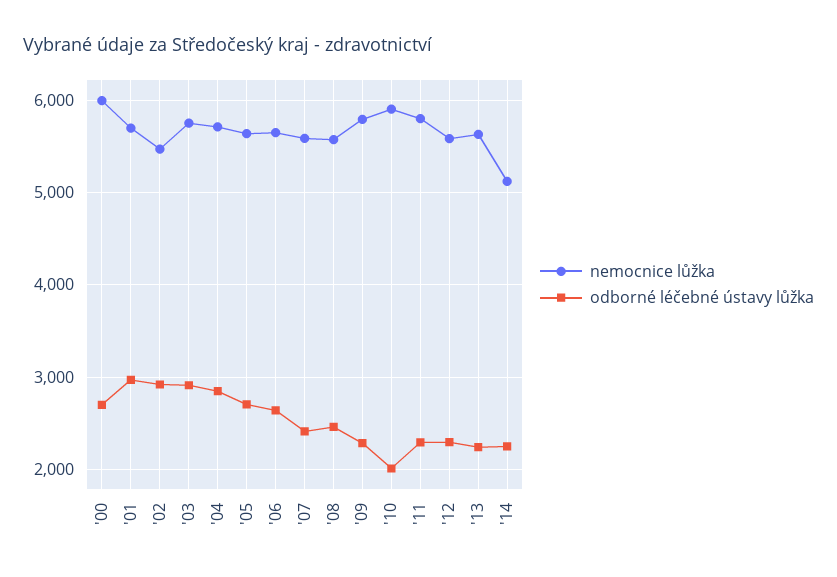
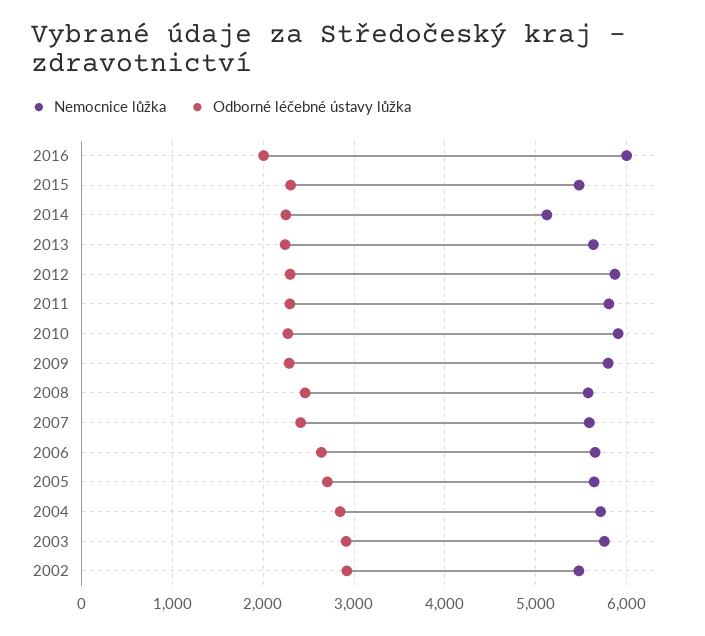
nemocnice lůžka, '00: 6000 -> none
odborné léčebné ústavy lůžka, '00: 2700 -> none
nemocnice lůžka, '01: 5700 -> none
odborné léčebné ústavy lůžka, '01: 3000 -> none
odborné léčebné ústavy lůžka, '10: 2000 -> 2300
nemocnice lůžka, '12: 5600 -> 5900
nemocnice lůžka, 2016: none -> 6000
odborné léčebné ústavy lůžka, 2016: none -> 2000
nemocnice lůžka, 2015: none -> 5500
odborné léčebné ústavy lůžka, 2015: none -> 2300

